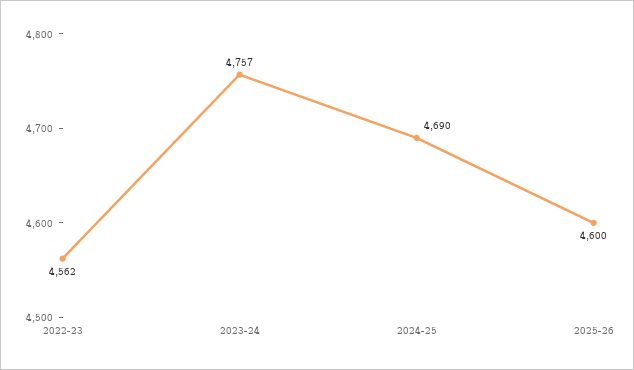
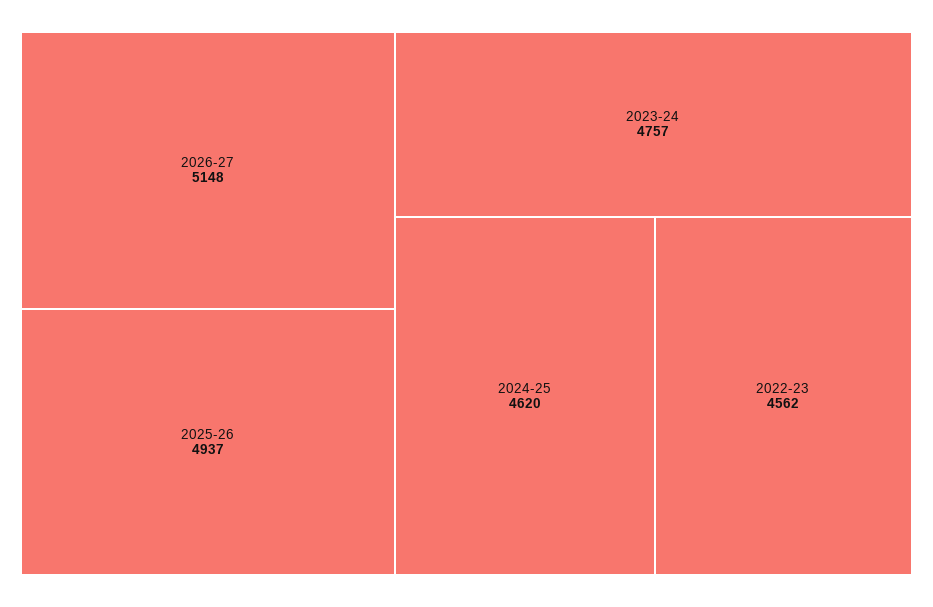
2024-25: 4690 -> 4620
2025-26: 4600 -> 4937
2026-27: none -> 5148

